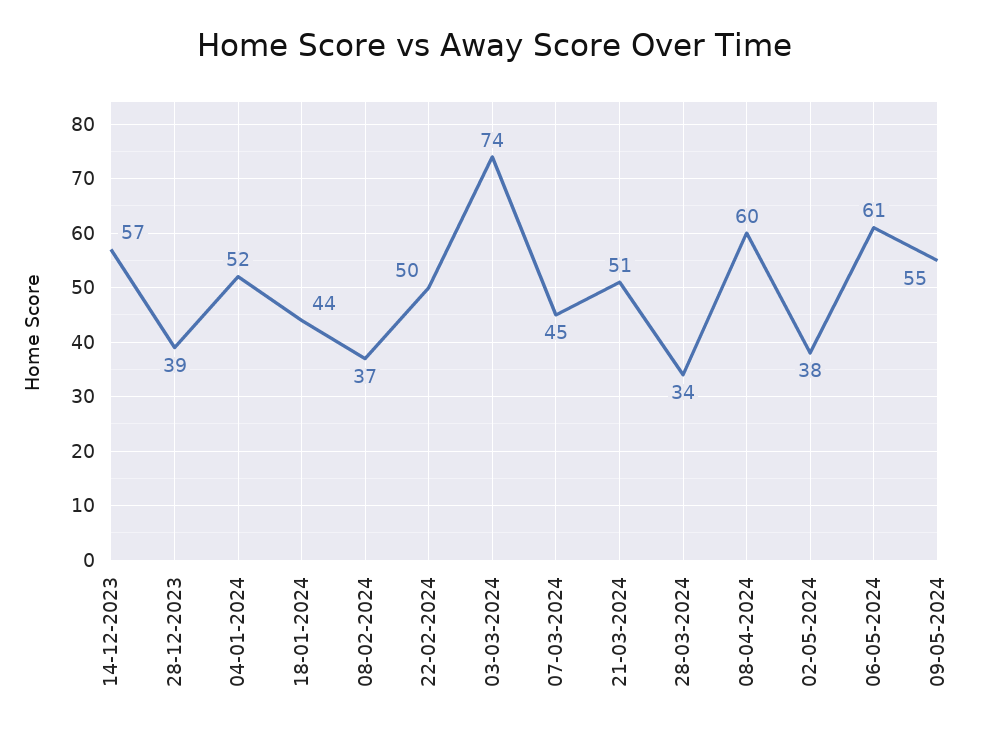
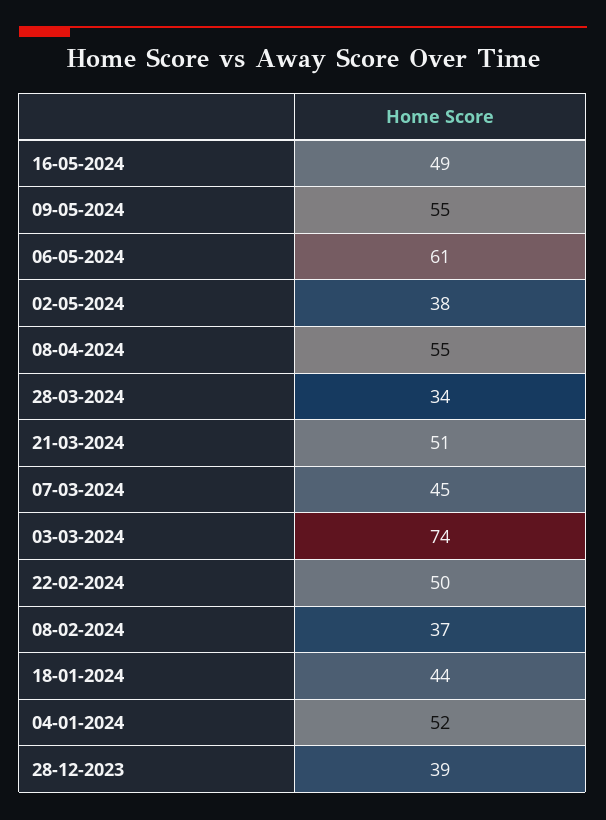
14-12-2023: 57 -> none
08-04-2024: 60 -> 55
16-05-2024: none -> 49

